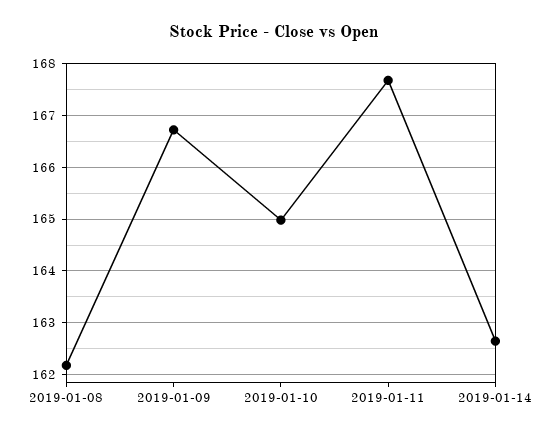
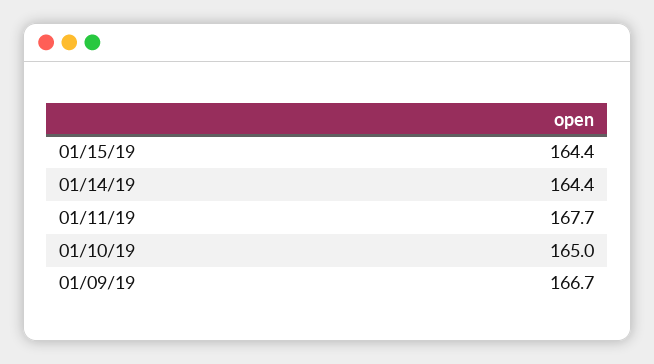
2019-01-08: 162.2 -> none
2019-01-14: 162.6 -> 164.4
01/15/19: none -> 164.4

